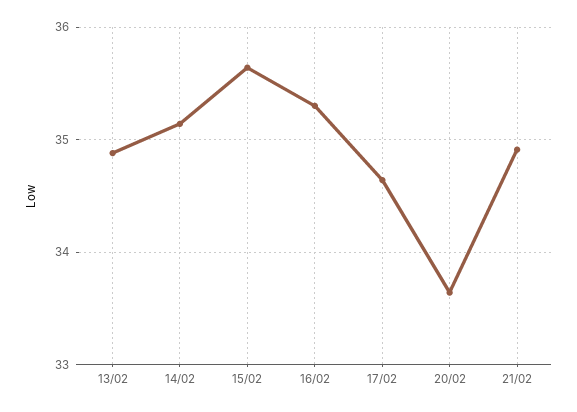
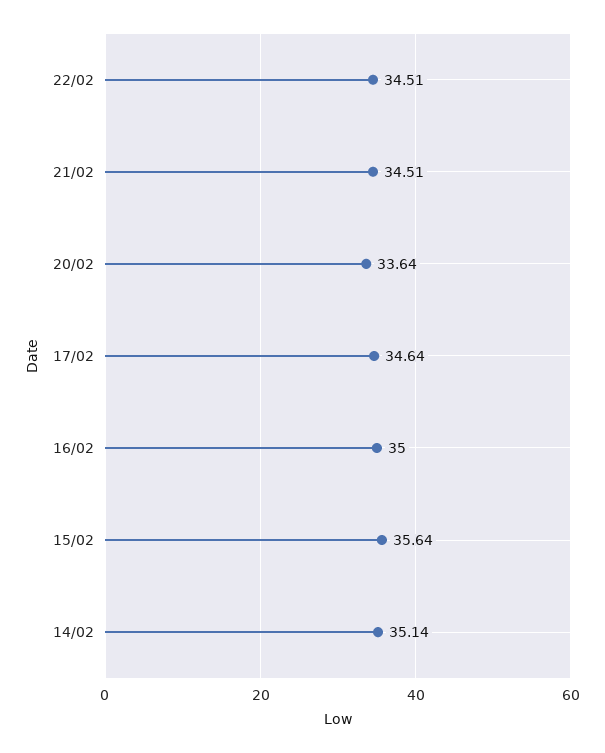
13/02: 34.9 -> none
16/02: 35.3 -> 35
21/02: 34.9 -> 34.51
22/02: none -> 34.51

